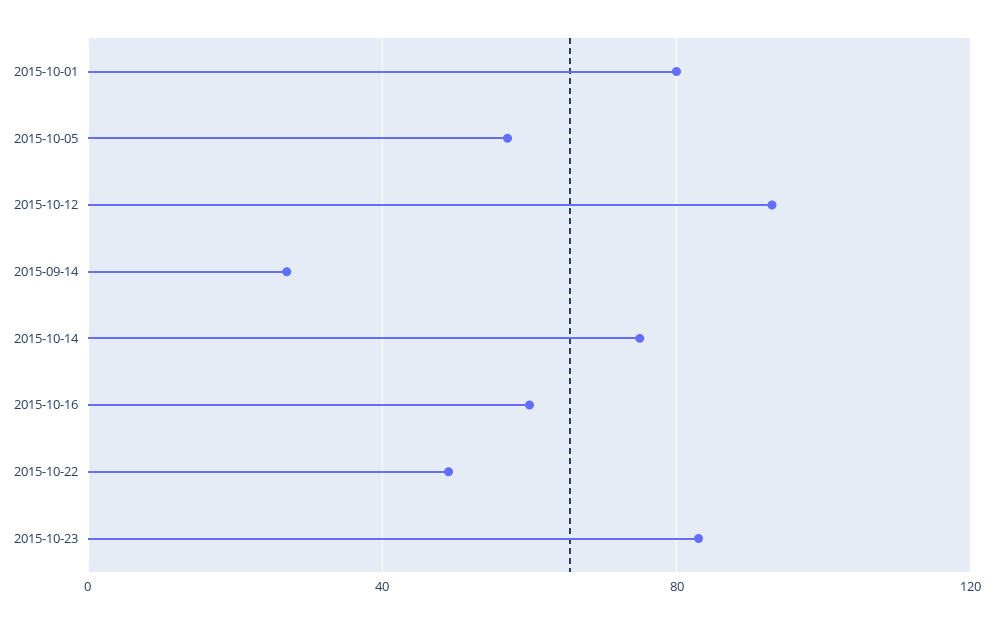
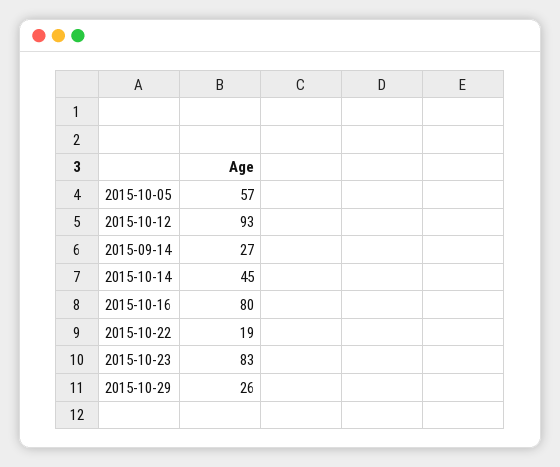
2015-10-01: 80 -> none
2015-10-14: 75 -> 45
2015-10-16: 60 -> 80
2015-10-22: 50 -> 19
2015-10-29: none -> 26

